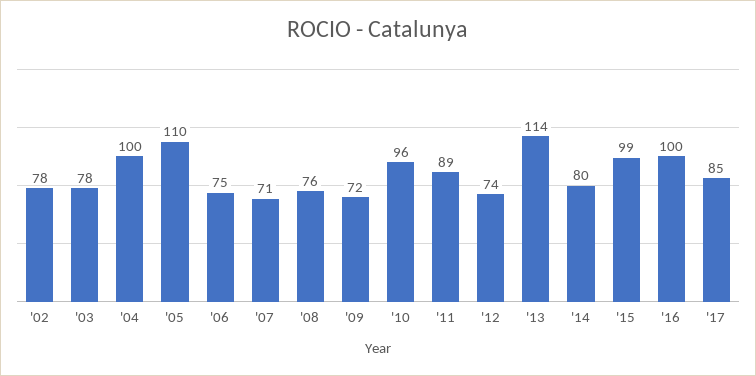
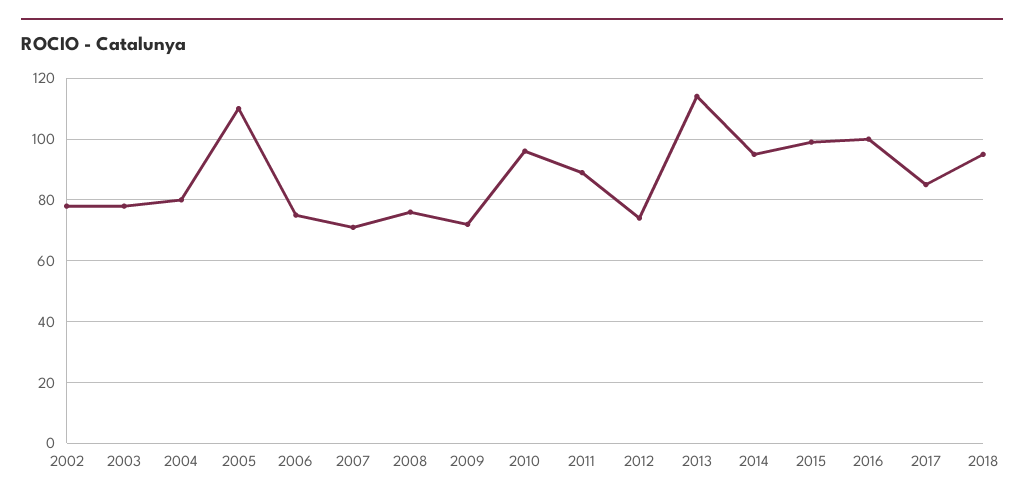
'04: 100 -> 80
'14: 80 -> 95
2018: none -> 95

